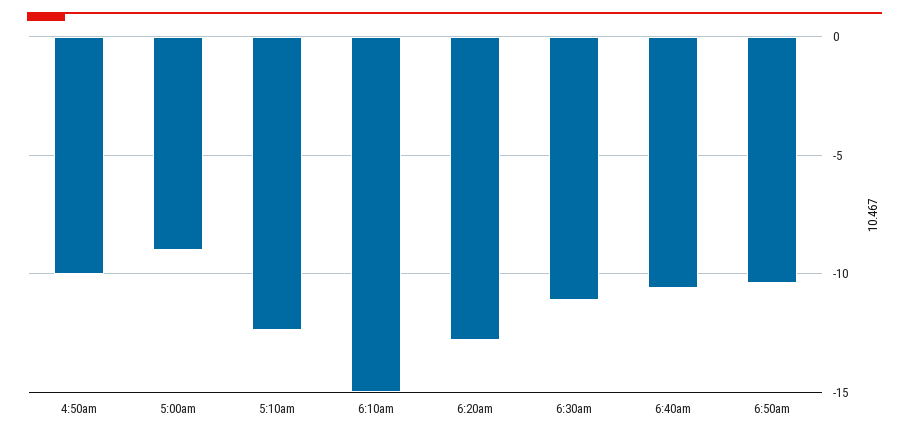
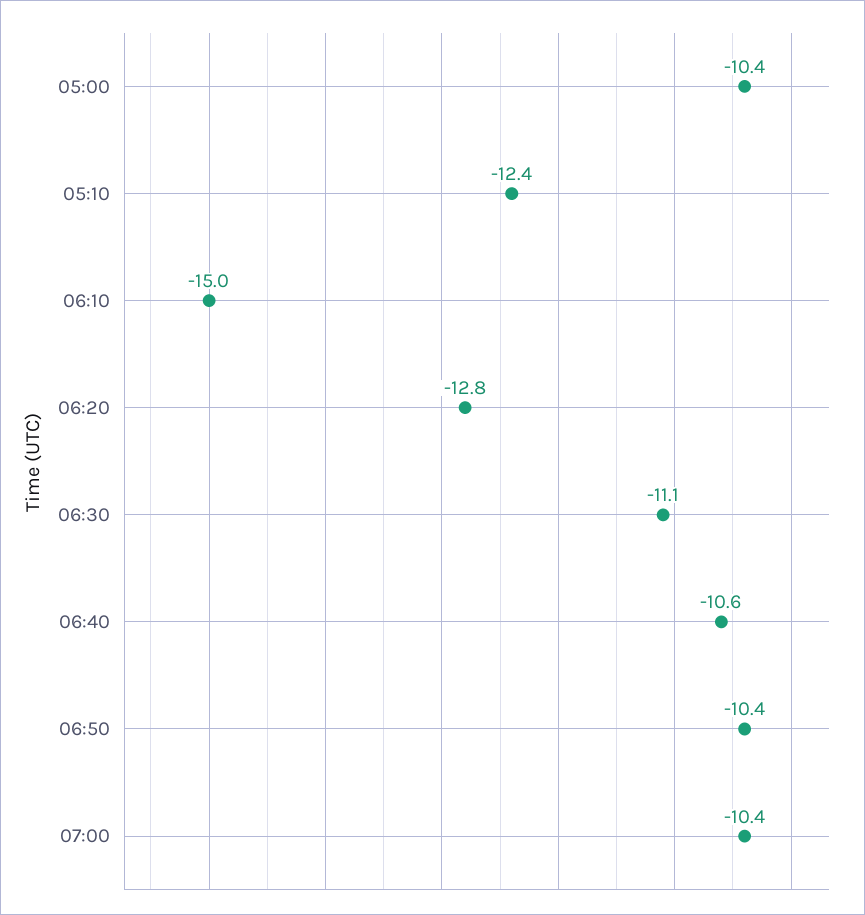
4:50am: -10 -> none
5:00am: -9 -> -10.4
07:00: none -> -10.4

